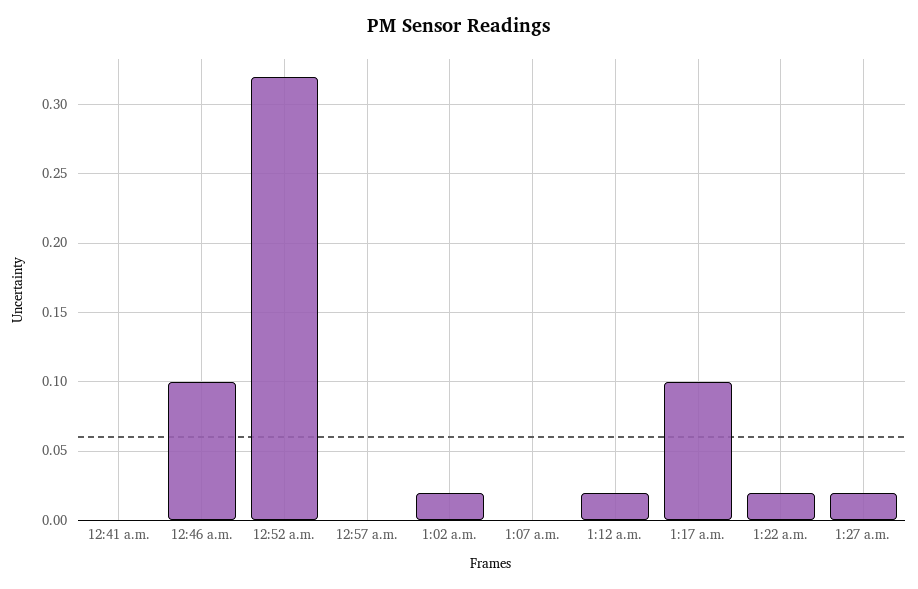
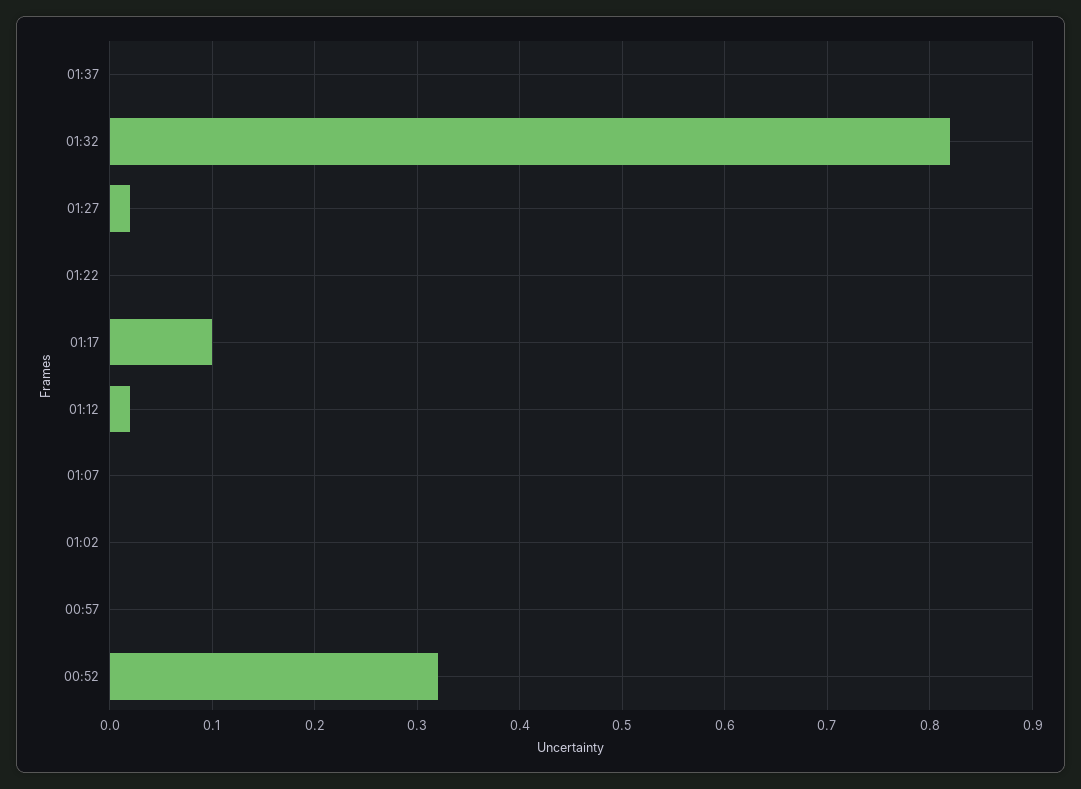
12:41 a.m.: 0 -> none
12:46 a.m.: 0.1 -> none
1:02 a.m.: 0.02 -> 0
1:22 a.m.: 0.02 -> 0
01:37: none -> 0
01:32: none -> 0.82

